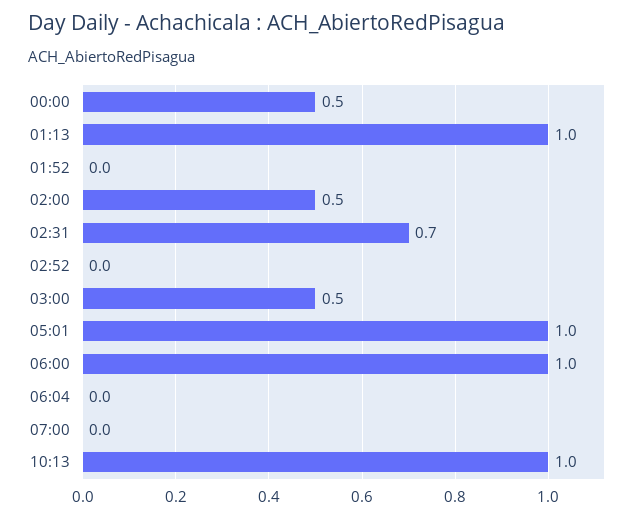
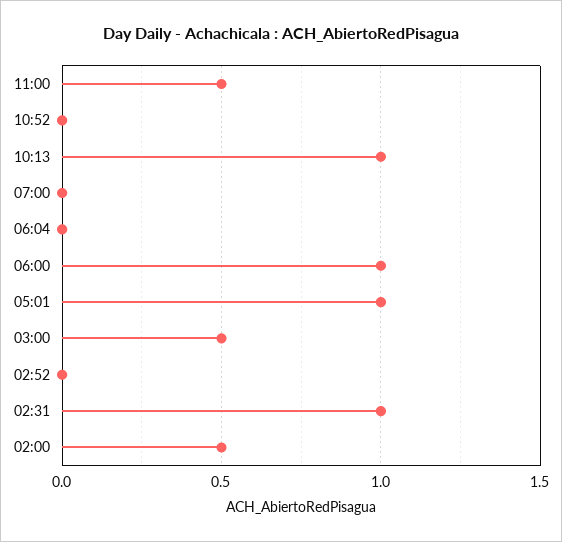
00:00: 0.5 -> none
01:13: 1 -> none
01:52: 0 -> none
02:31: 0.7 -> 1
11:00: none -> 0.5
10:52: none -> 0

